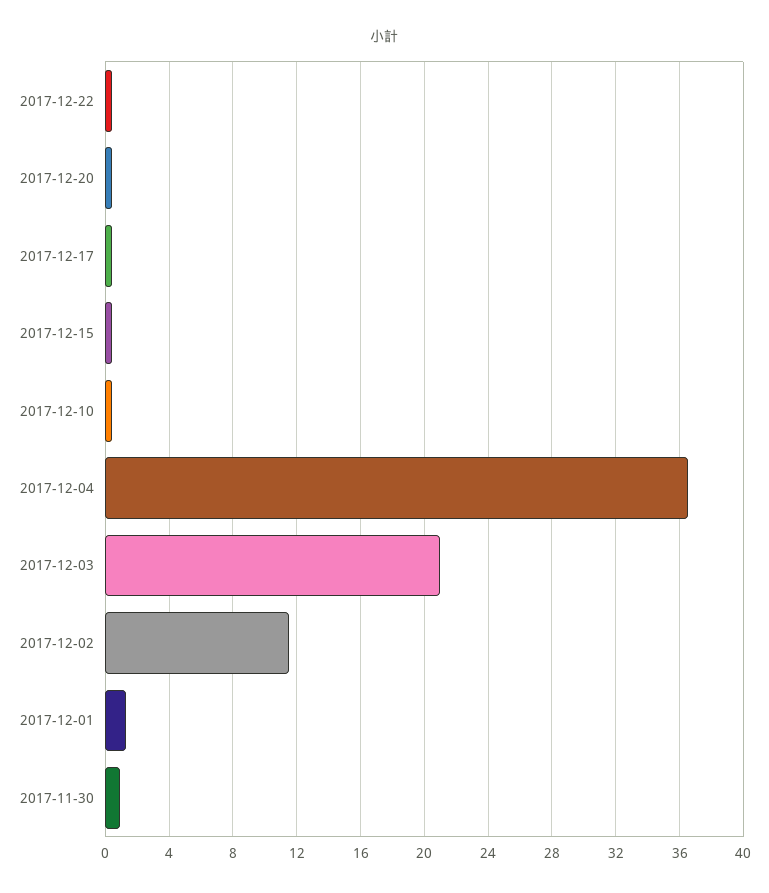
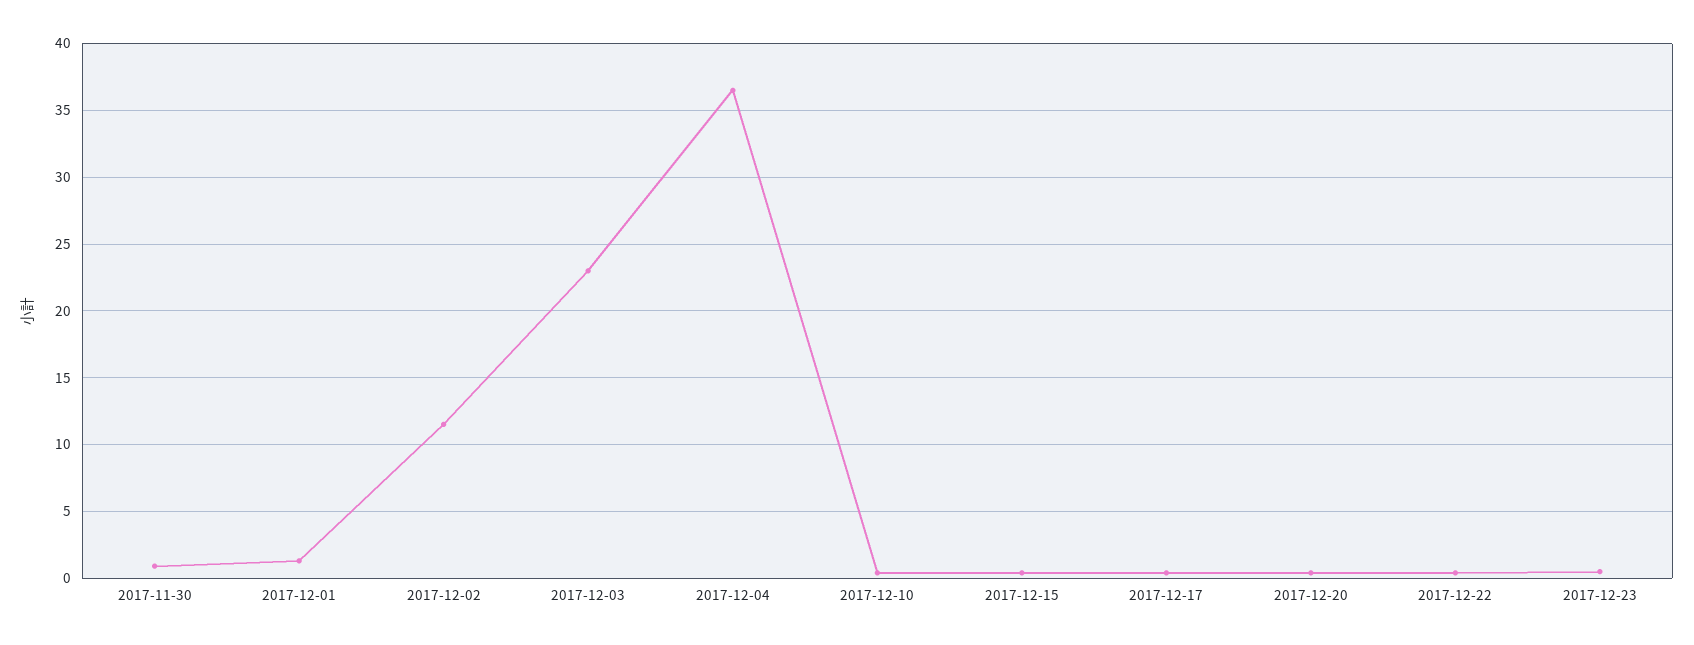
2017-12-03: 21 -> 23
2017-12-23: none -> 0.5

